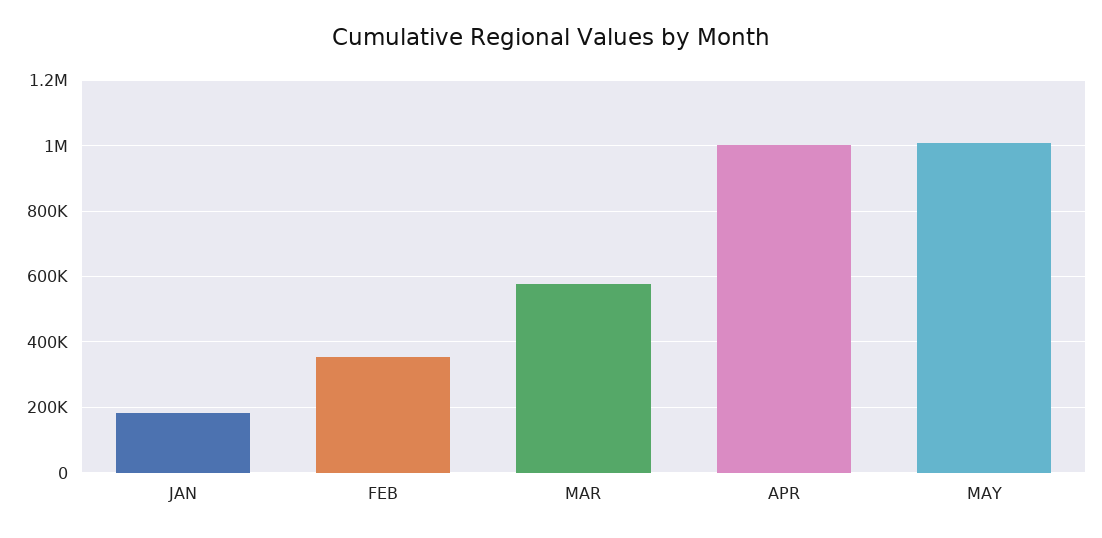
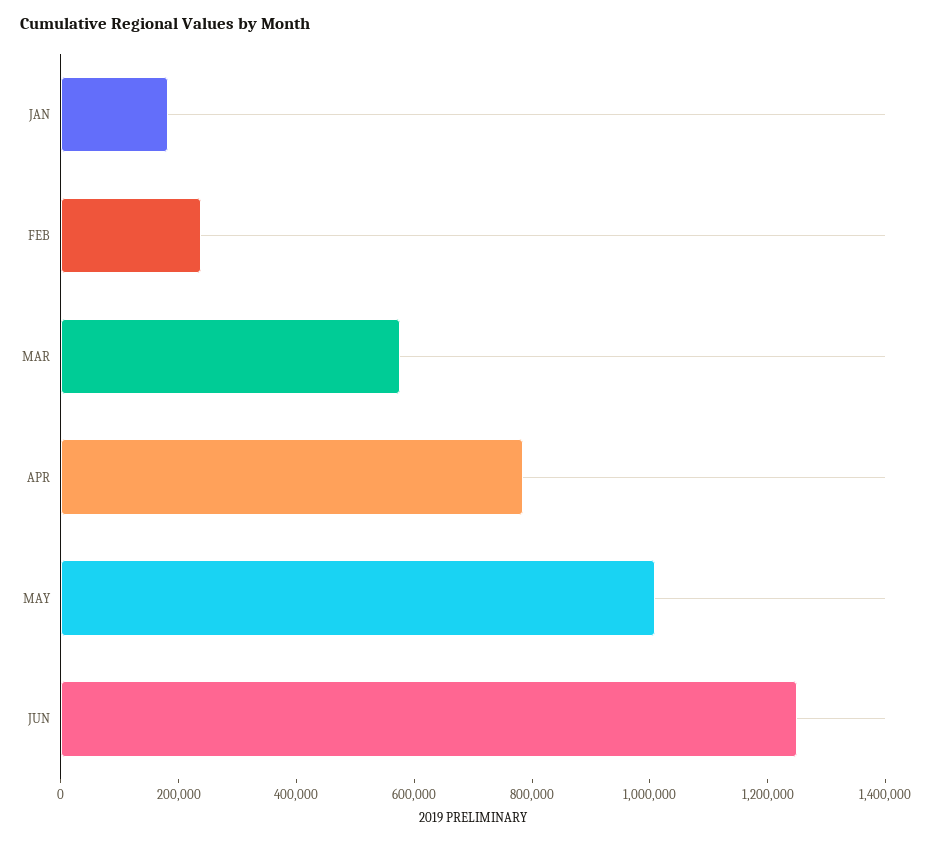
FEB: 360000 -> 250000
APR: 1000000 -> 800000
JUN: none -> 1250000

